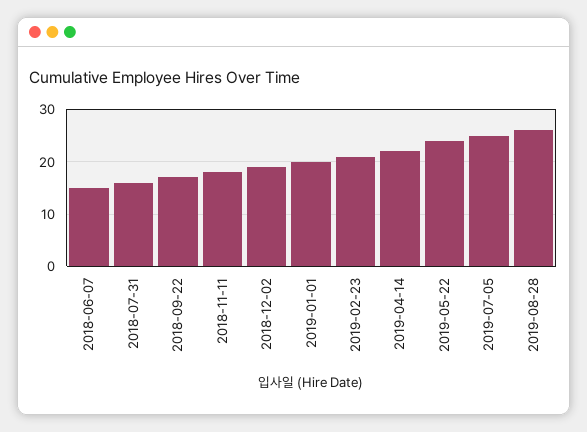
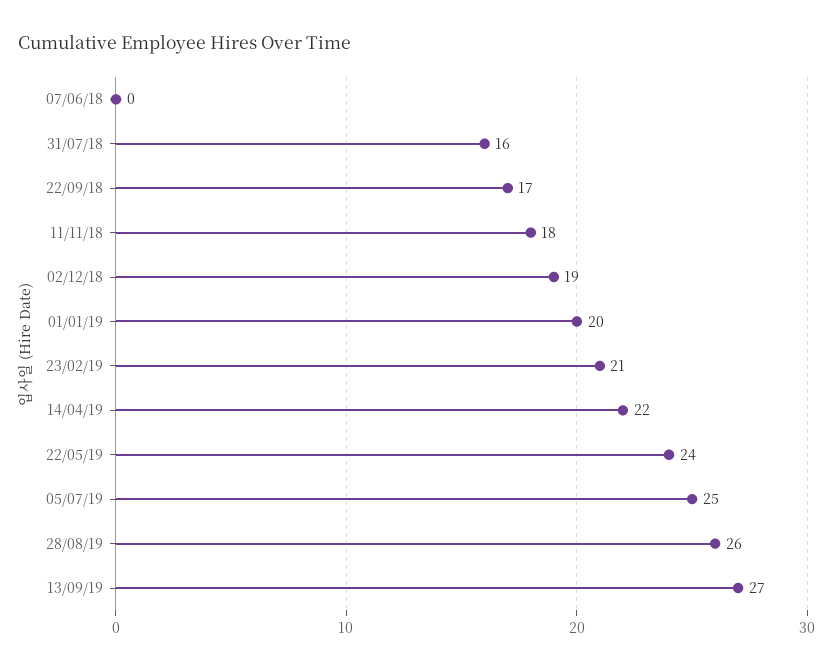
2018-06-07: 15 -> 0
13/09/19: none -> 27

